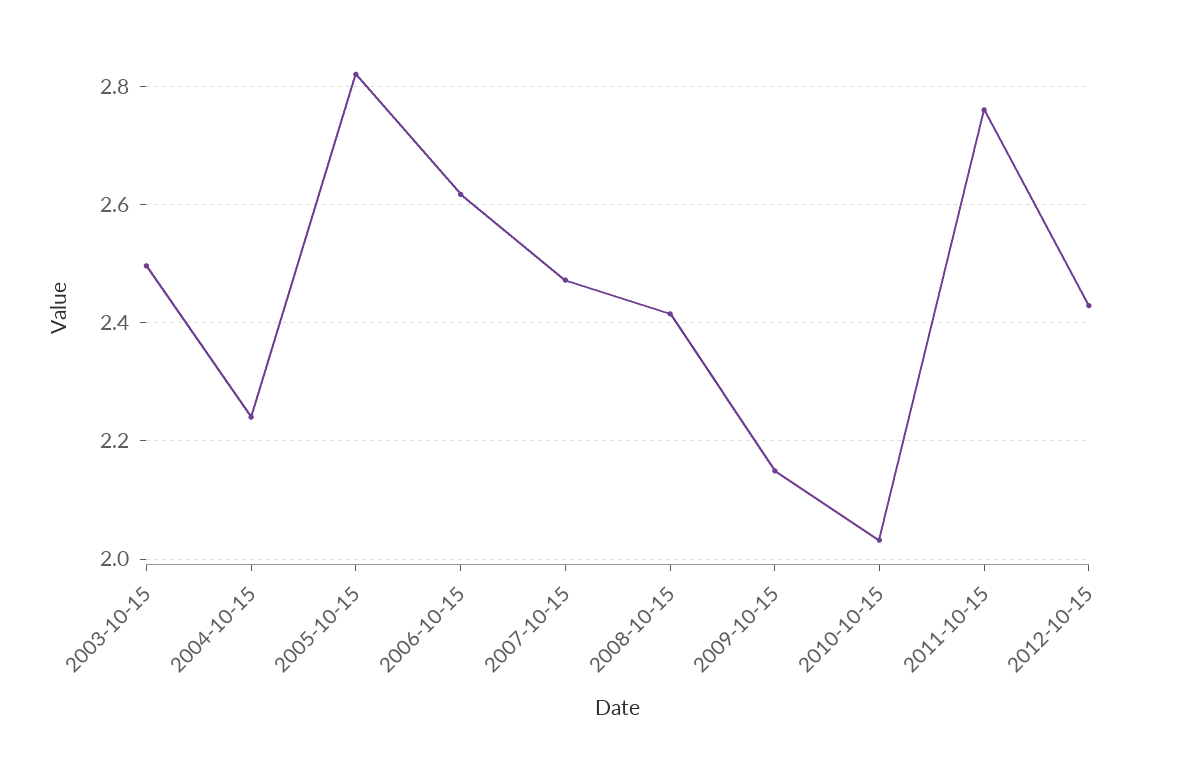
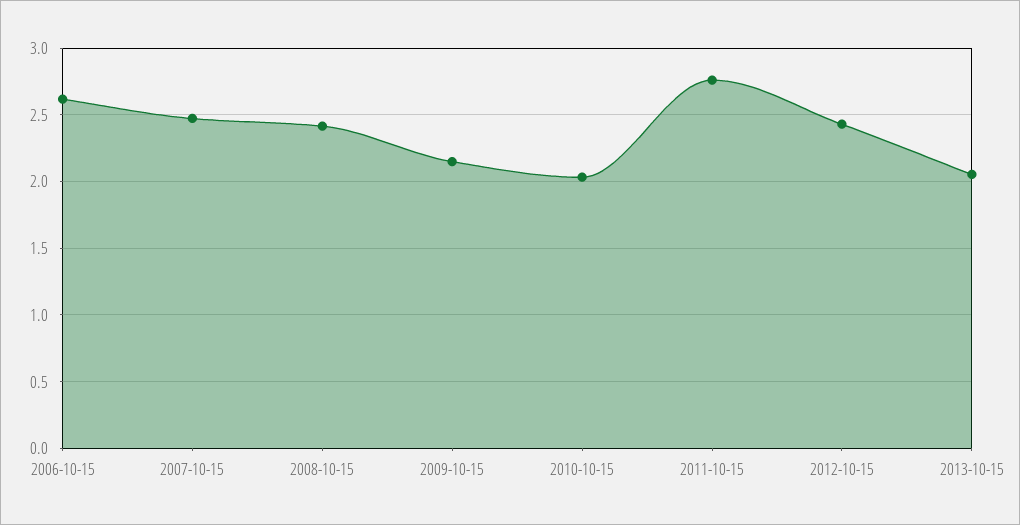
2003-10-15: 2.5 -> none
2004-10-15: 2.24 -> none
2005-10-15: 2.82 -> none
2013-10-15: none -> 2.05

